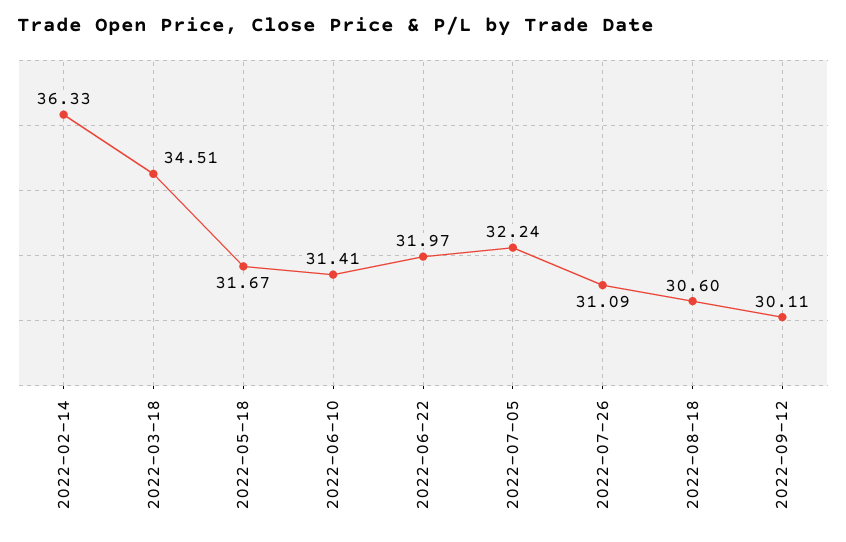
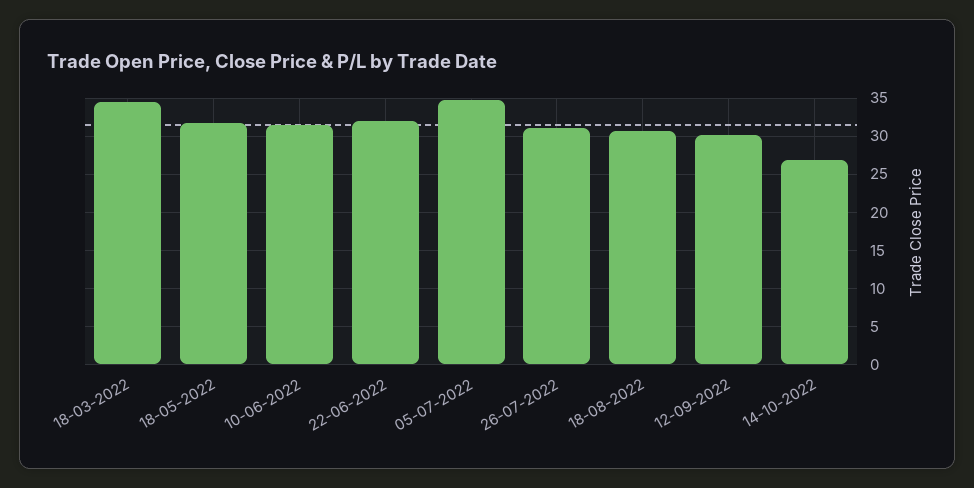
2022-02-14: 36.33 -> none
2022-07-05: 32.24 -> 35
14-10-2022: none -> 27

